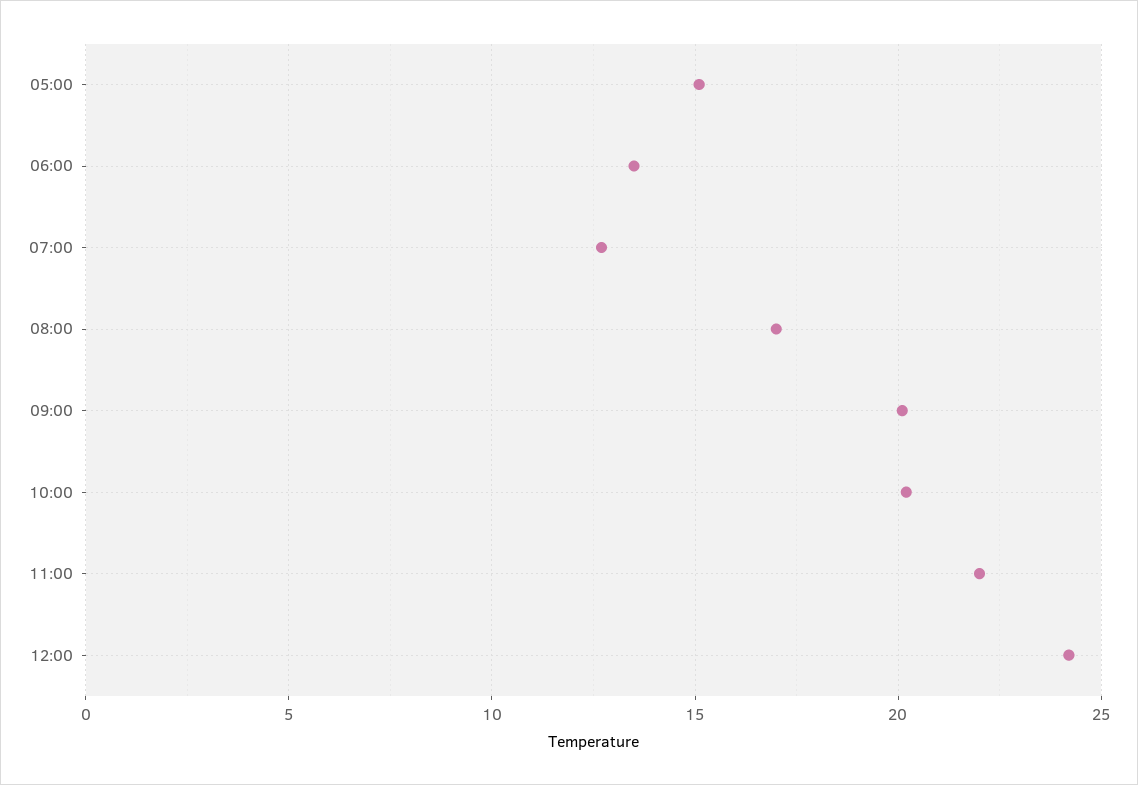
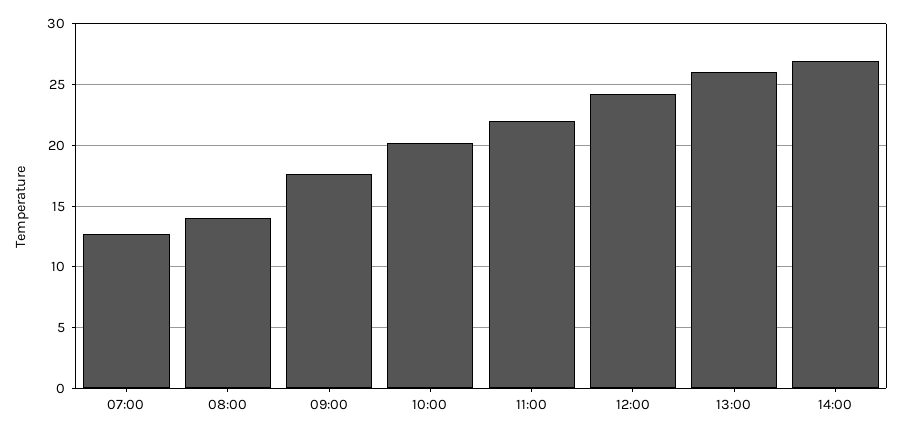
05:00: 15 -> none
06:00: 13.5 -> none
08:00: 17 -> 14
09:00: 20 -> 17.5
13:00: none -> 26
14:00: none -> 27

